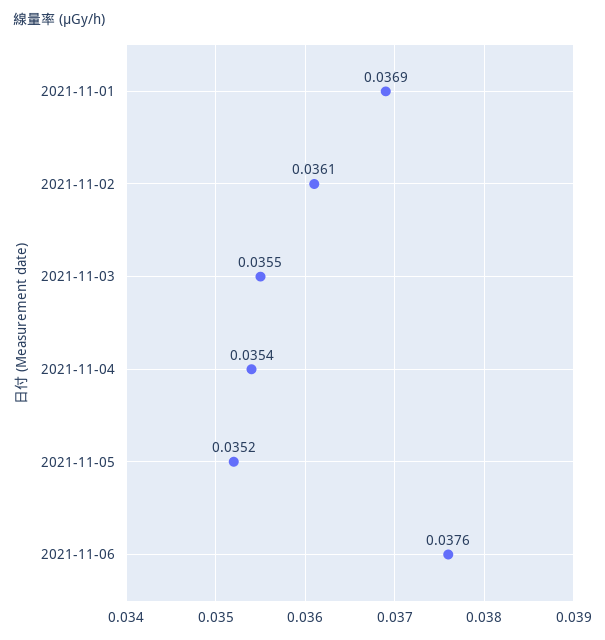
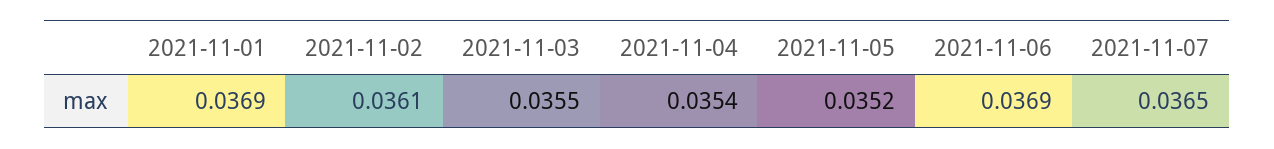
2021-11-06: 0.0376 -> 0.0369
2021-11-07: none -> 0.0365

